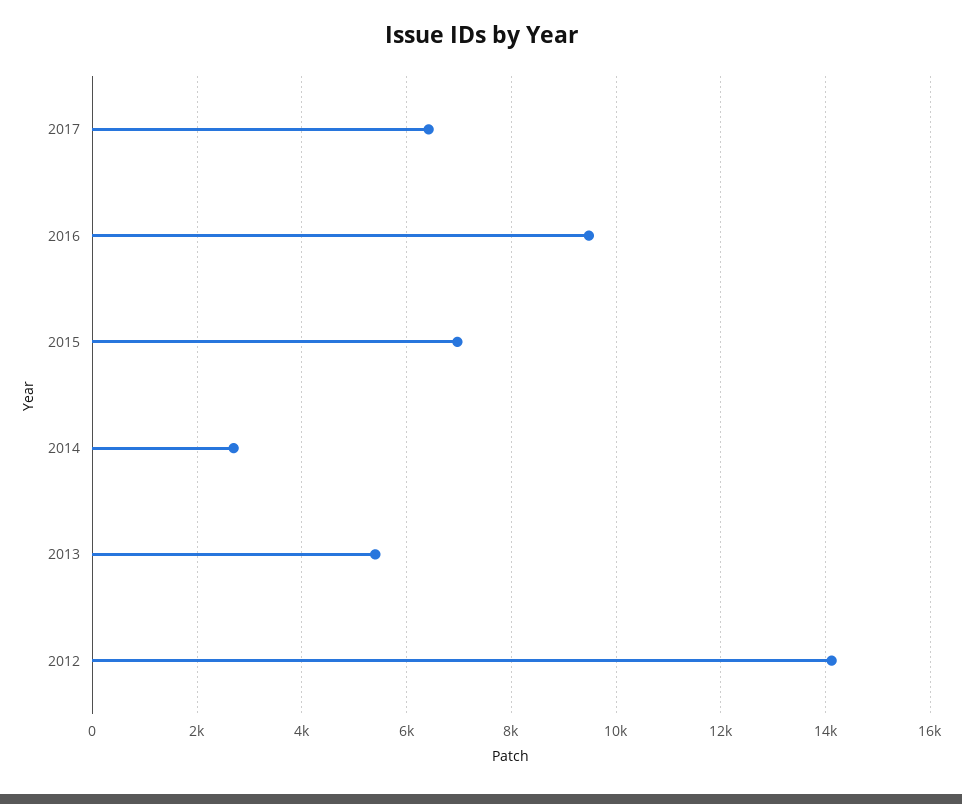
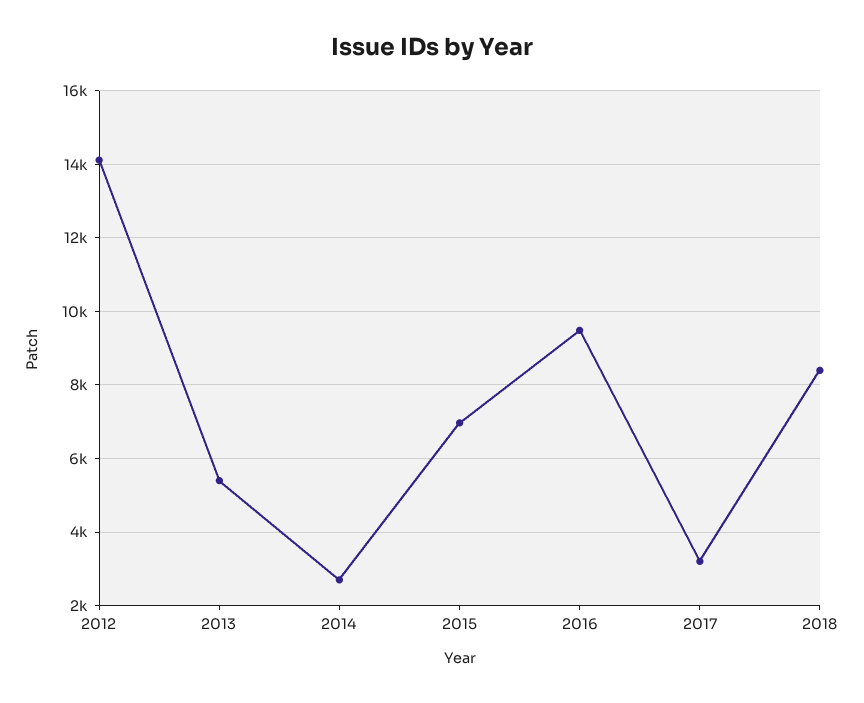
2017: 6400 -> 3200
2018: none -> 8400

